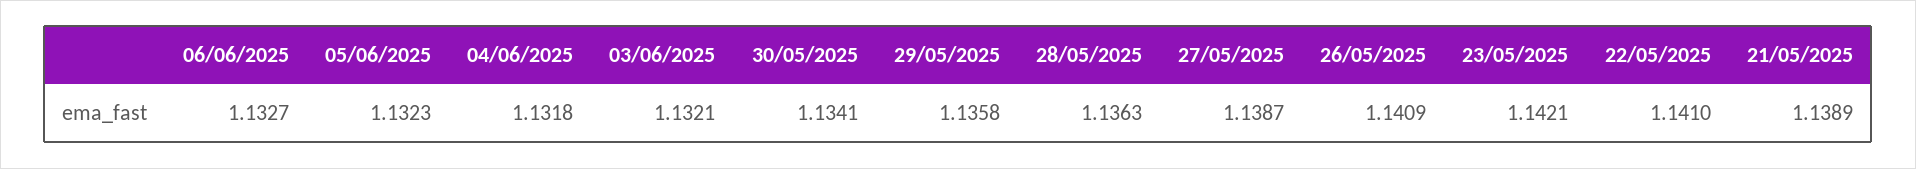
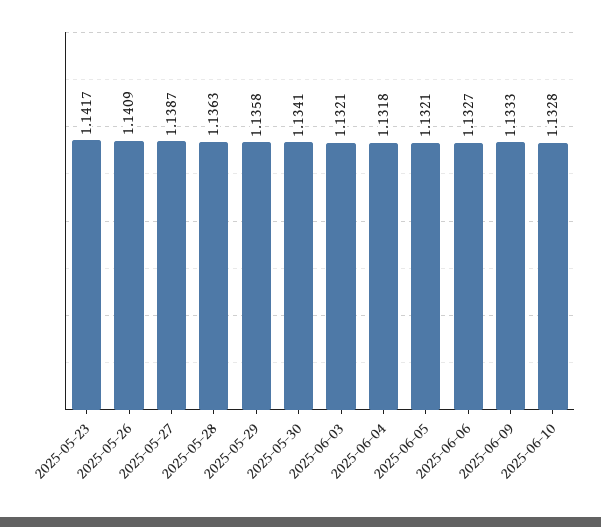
05/06/2025: 1.1323 -> 1.1321
23/05/2025: 1.1421 -> 1.1417
22/05/2025: 1.141 -> none
21/05/2025: 1.1389 -> none
2025-06-09: none -> 1.1333
2025-06-10: none -> 1.1328

